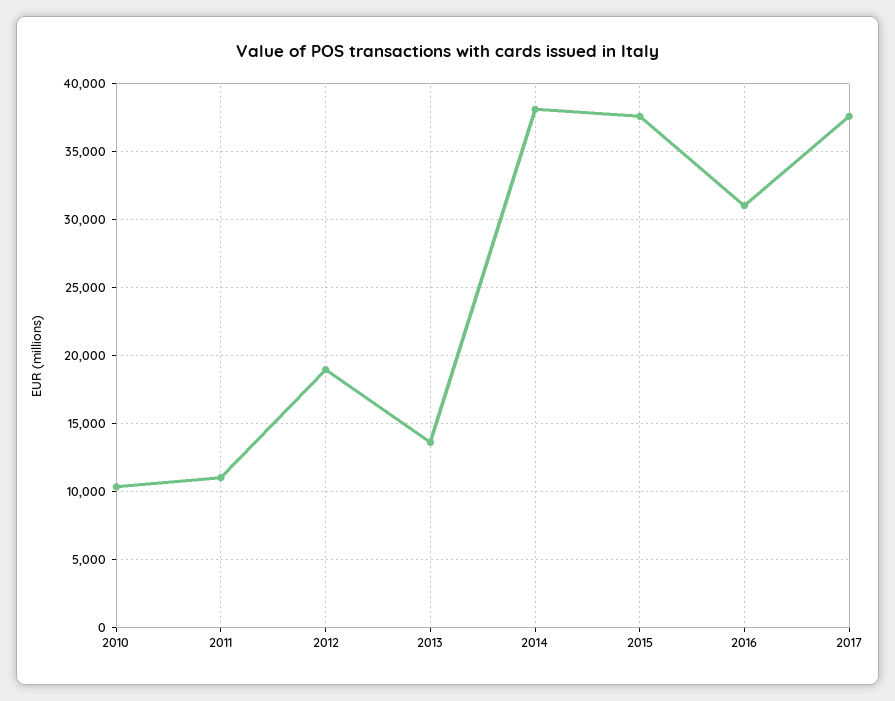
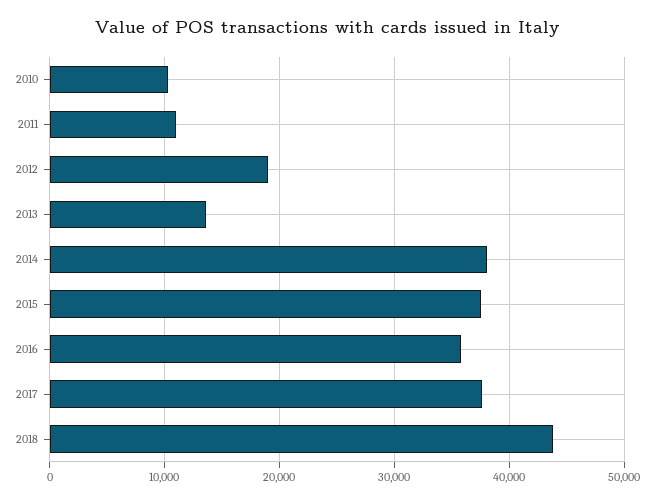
2016: 31000 -> 36000
2018: none -> 44000

